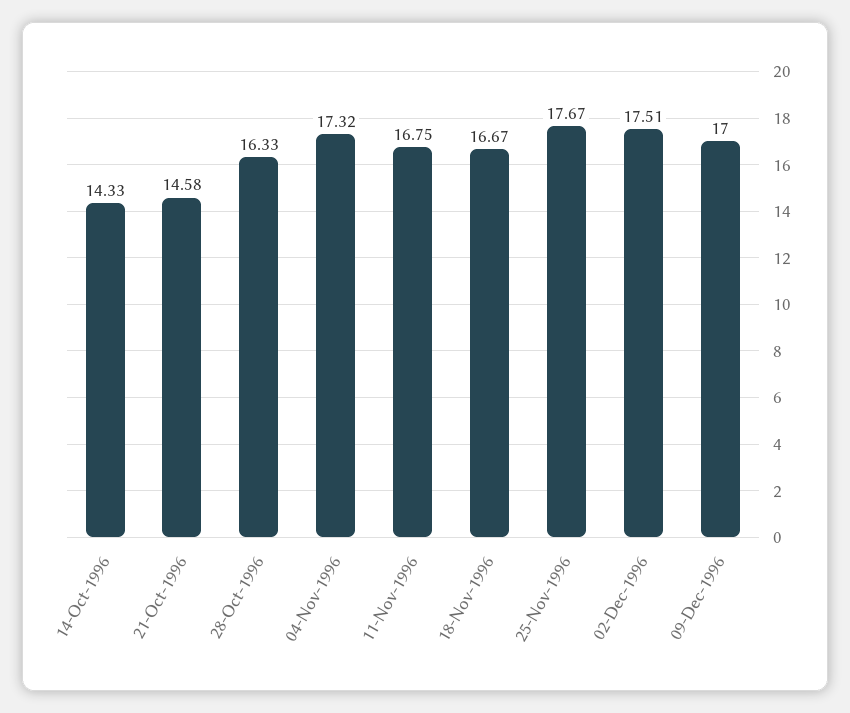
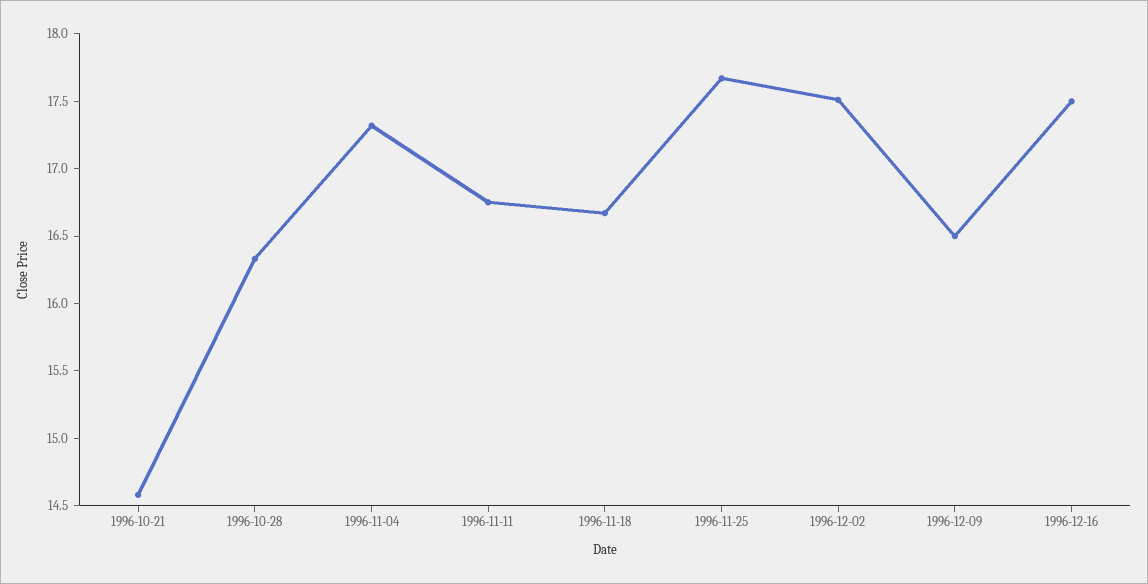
14-Oct-1996: 14.33 -> none
09-Dec-1996: 17 -> 16.5
1996-12-16: none -> 17.5

